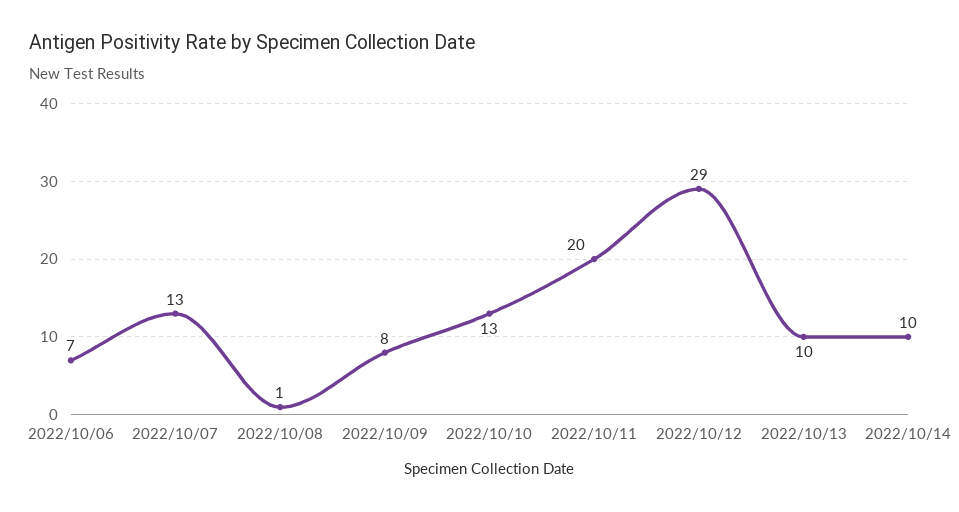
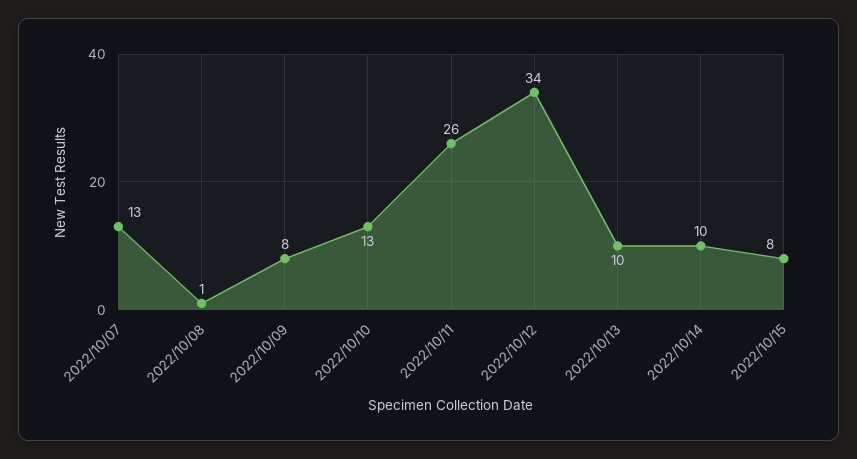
2022/10/06: 7 -> none
2022/10/11: 20 -> 26
2022/10/12: 29 -> 34
2022/10/15: none -> 8

